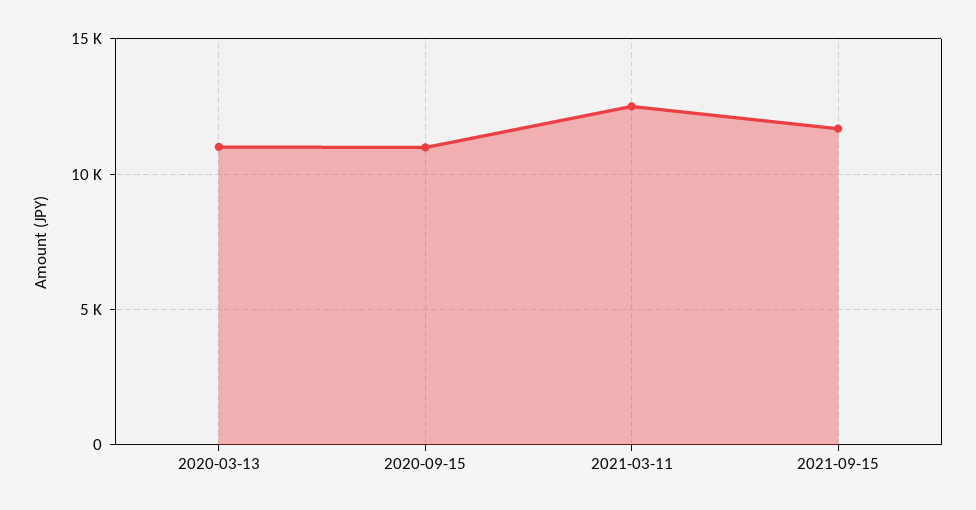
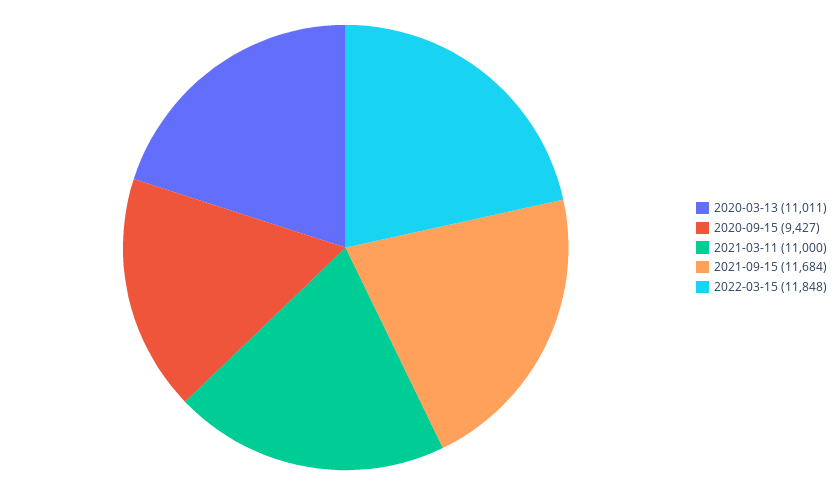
2020-09-15: 11000 -> 9427
2021-03-11: 12500 -> 11000
2022-03-15: none -> 11848

